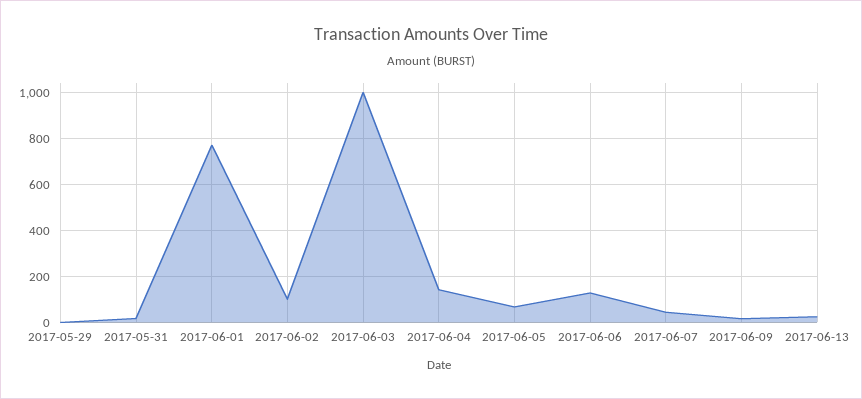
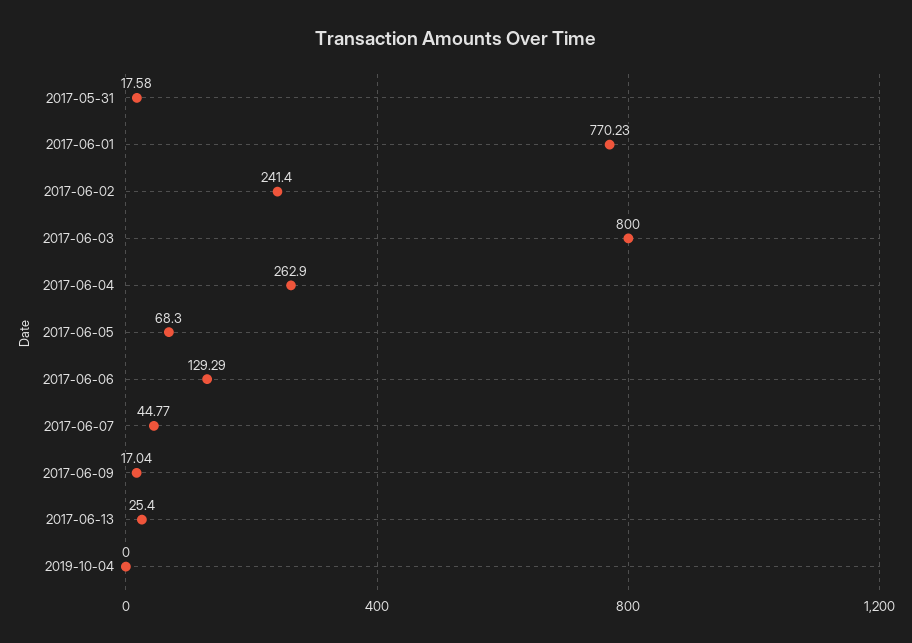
2017-05-29: 0 -> none
2017-06-02: 100 -> 241.4
2017-06-03: 1000 -> 800
2017-06-04: 150 -> 262.9
2019-10-04: none -> 0

